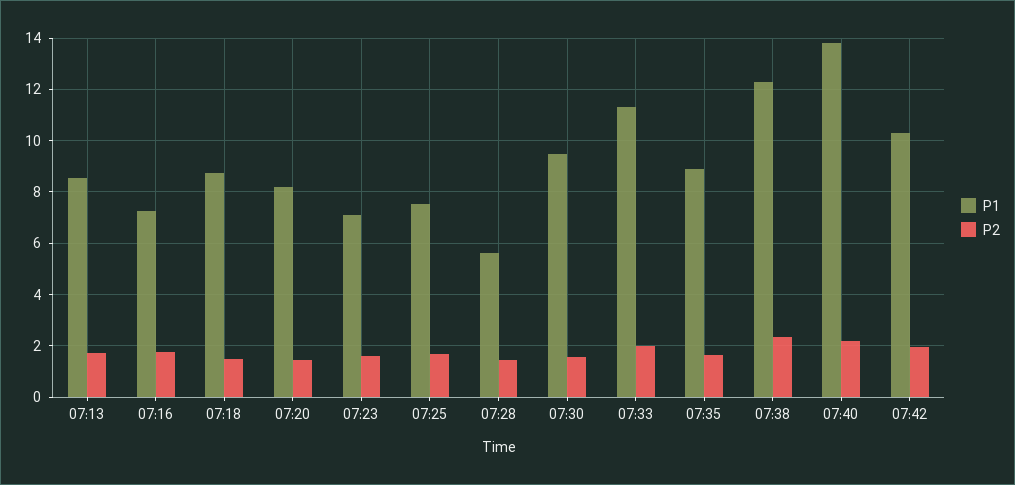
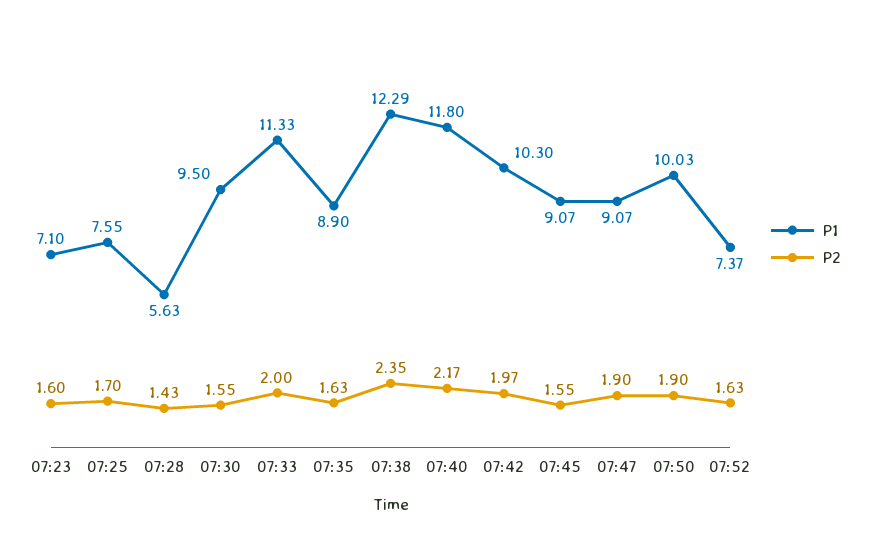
P1, 07:13: 8.5 -> none
P2, 07:13: 1.75 -> none
P1, 07:16: 7.25 -> none
P2, 07:16: 1.75 -> none
P1, 07:18: 8.75 -> none
P2, 07:18: 1.5 -> none
P1, 07:20: 8.25 -> none
P2, 07:20: 1.5 -> none
P1, 07:40: 13.75 -> 11.8
P1, 07:45: none -> 9.07
P2, 07:45: none -> 1.55
P1, 07:47: none -> 9.07
P2, 07:47: none -> 1.9
P1, 07:50: none -> 10.03
P2, 07:50: none -> 1.9
P1, 07:52: none -> 7.37
P2, 07:52: none -> 1.63

